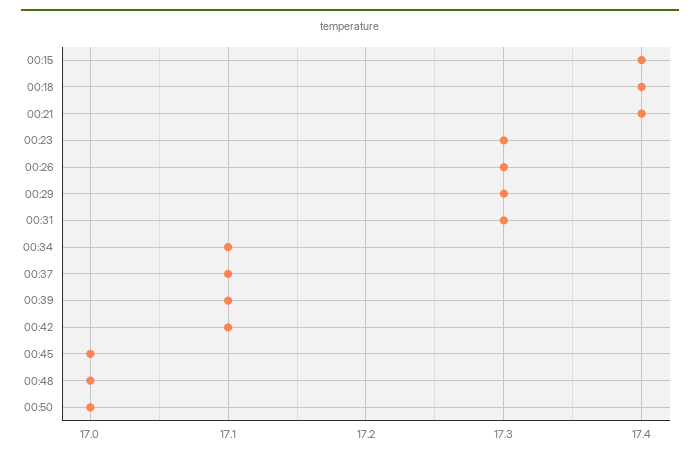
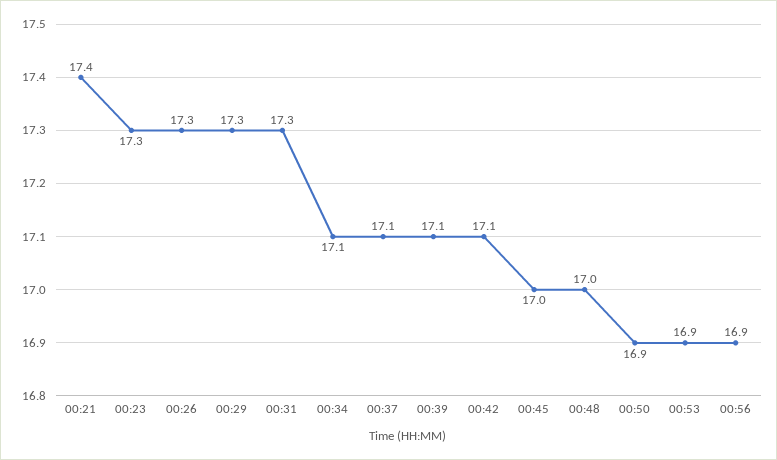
00:15: 17.4 -> none
00:18: 17.4 -> none
00:50: 17 -> 16.9
00:53: none -> 16.9
00:56: none -> 16.9

